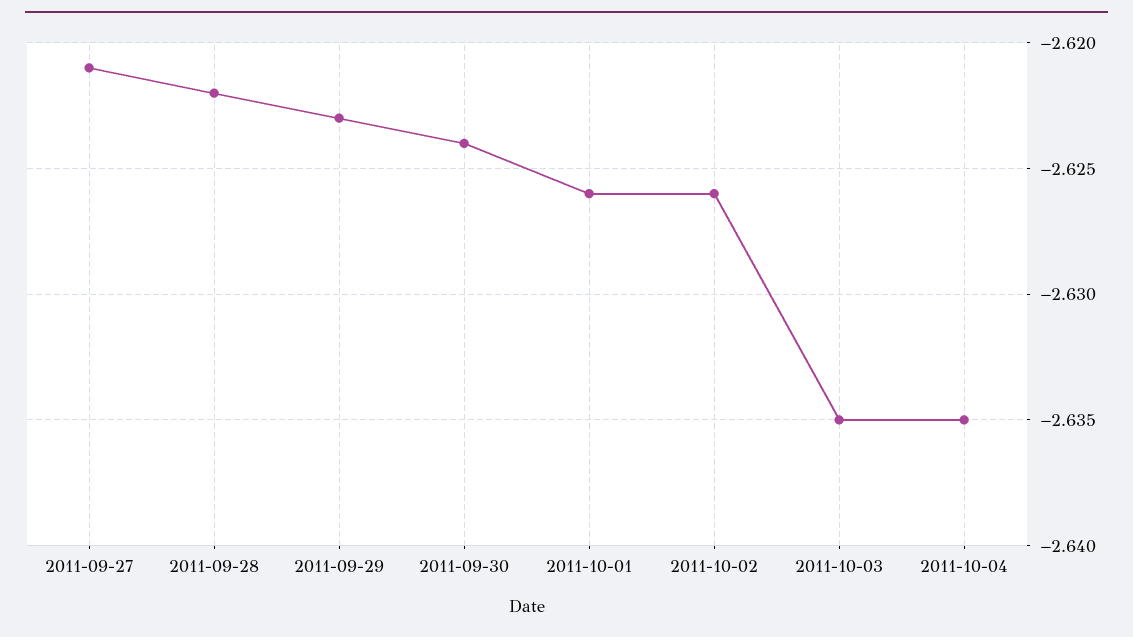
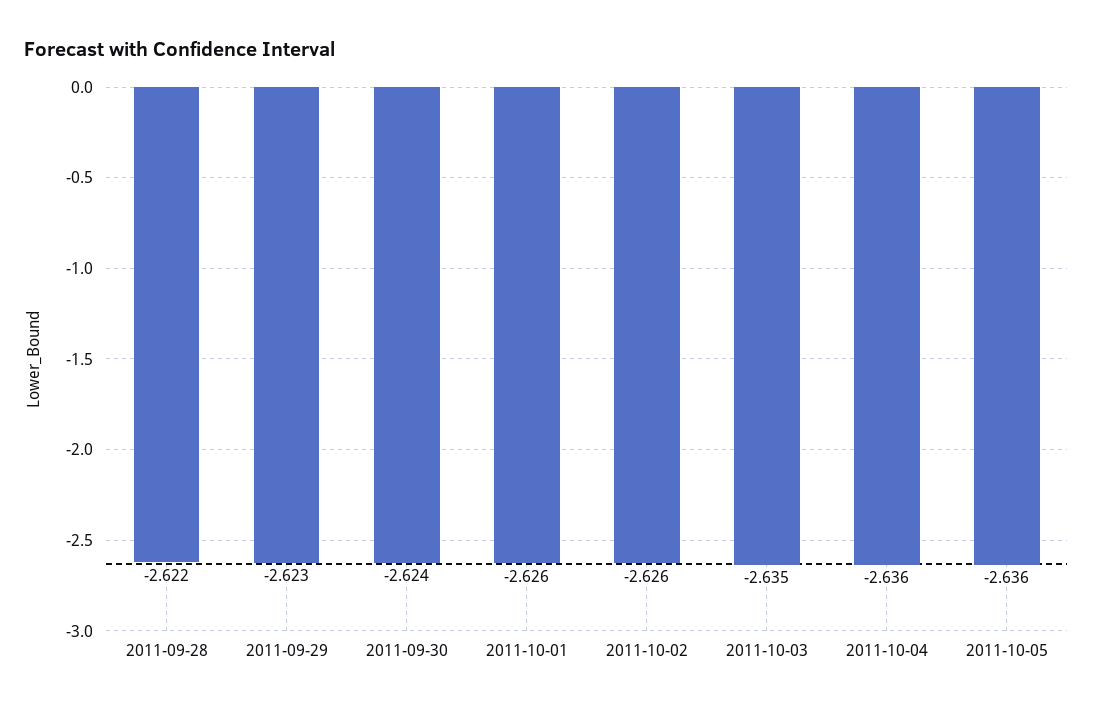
2011-09-27: -2.621 -> none
2011-10-04: -2.635 -> -2.636
2011-10-05: none -> -2.636

